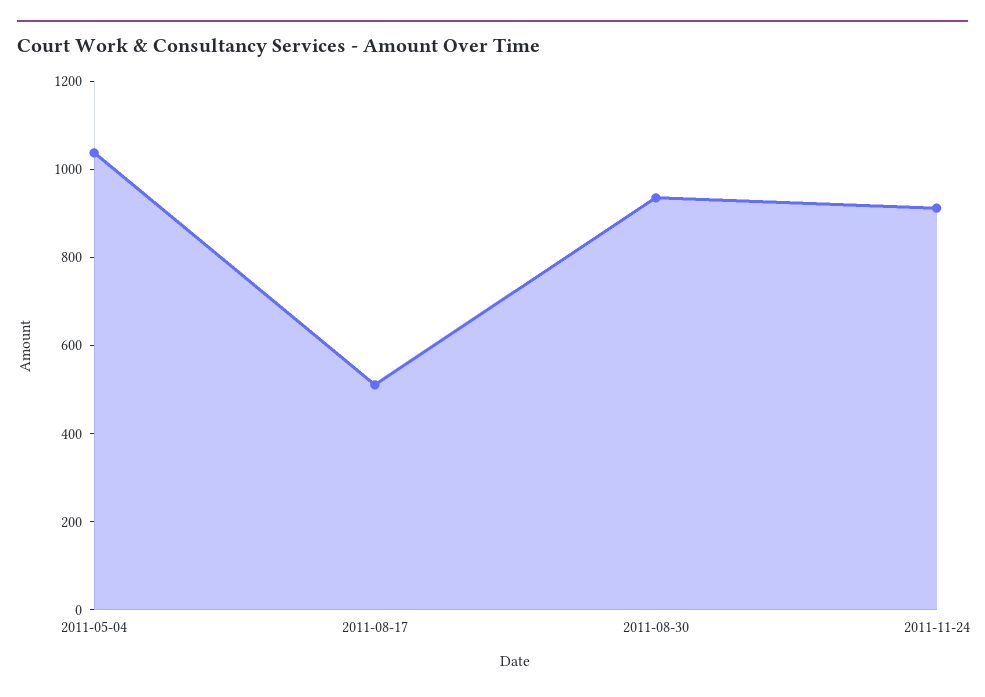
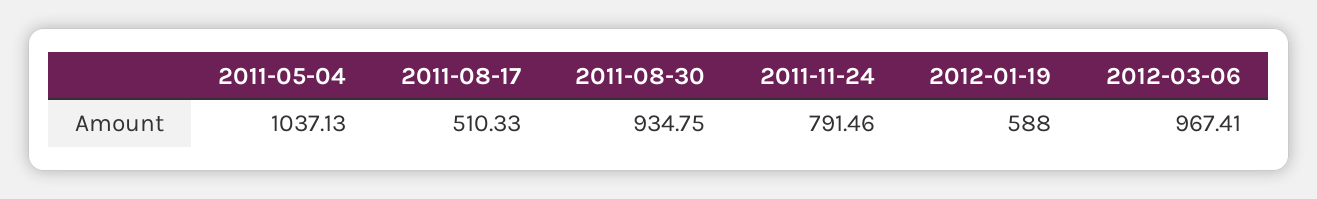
2011-11-24: 900 -> 791.46
2012-01-19: none -> 588
2012-03-06: none -> 967.41

